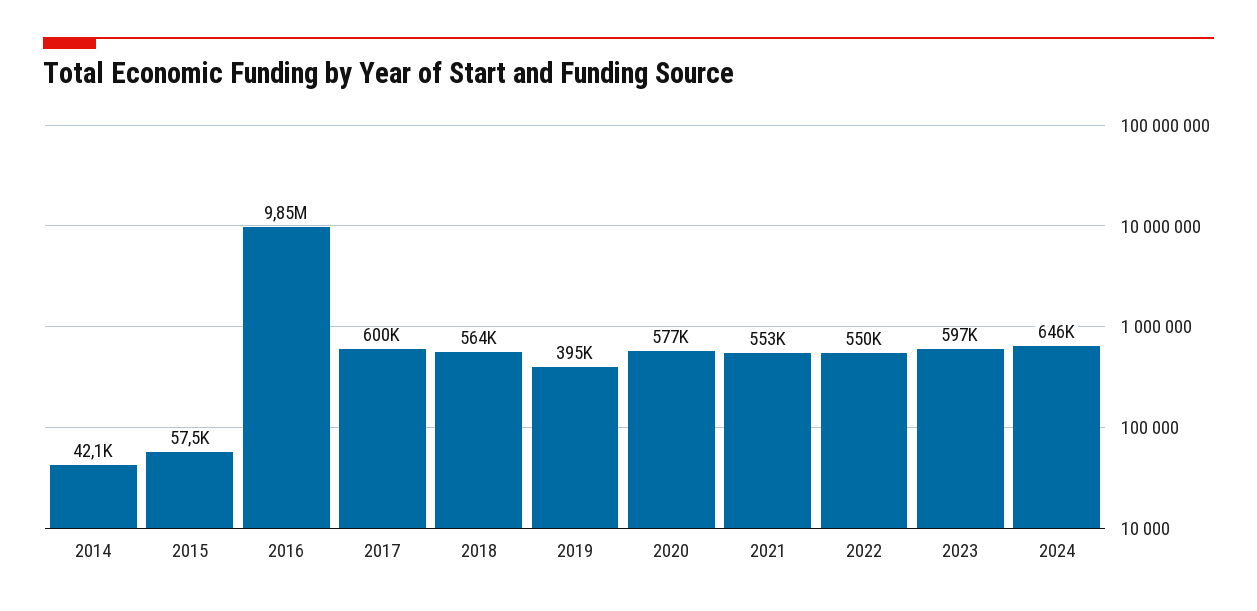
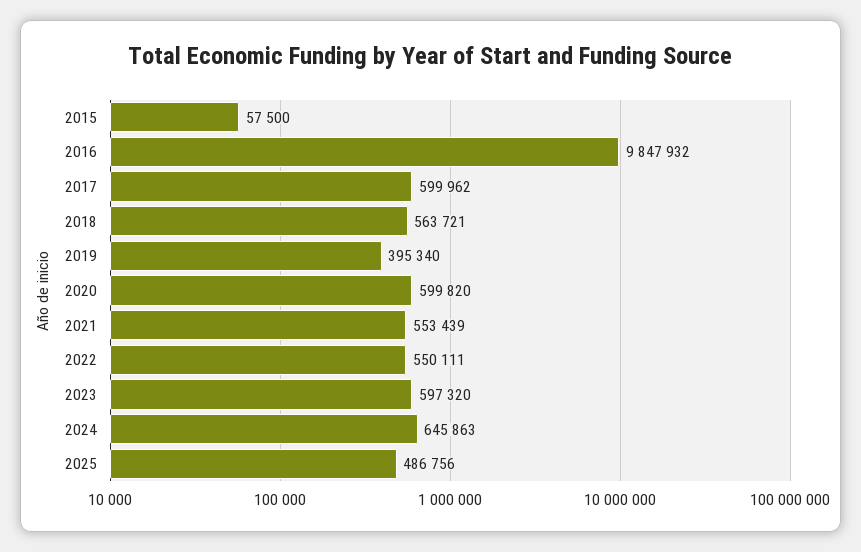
2014: 42100 -> none
2020: 577000 -> 599820
2025: none -> 486756

